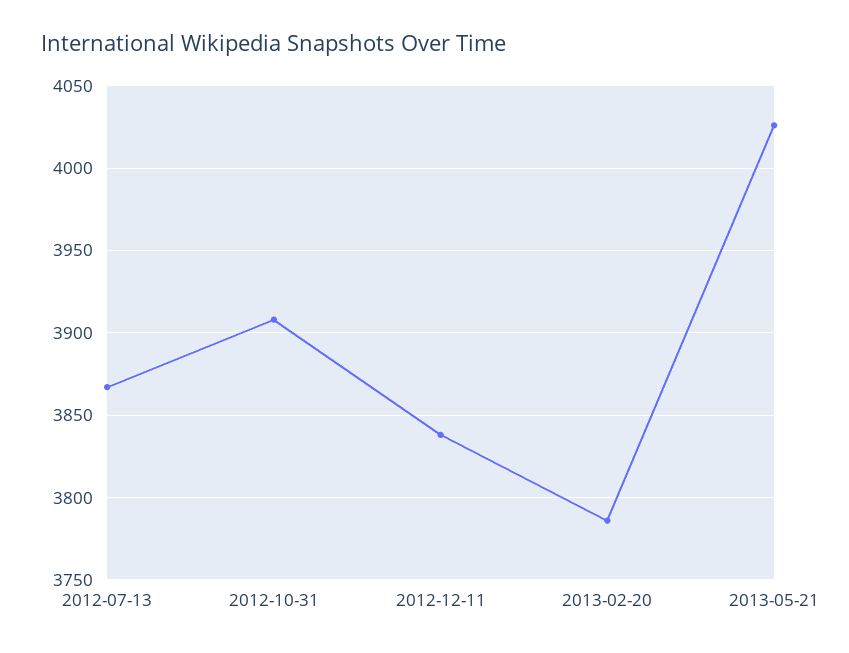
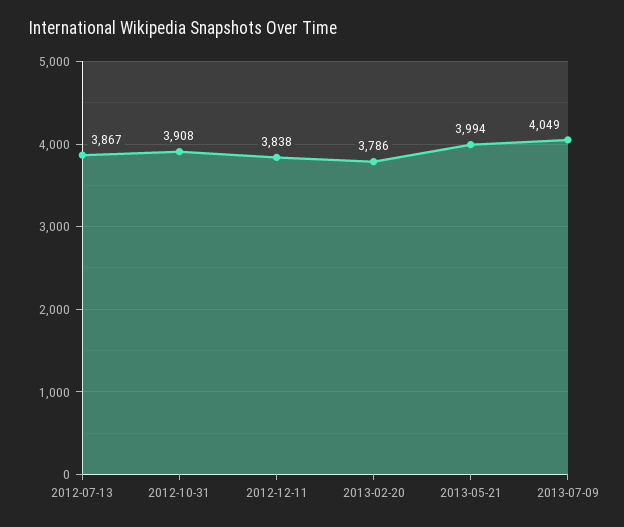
2013-05-21: 4025 -> 3994
2013-07-09: none -> 4049

